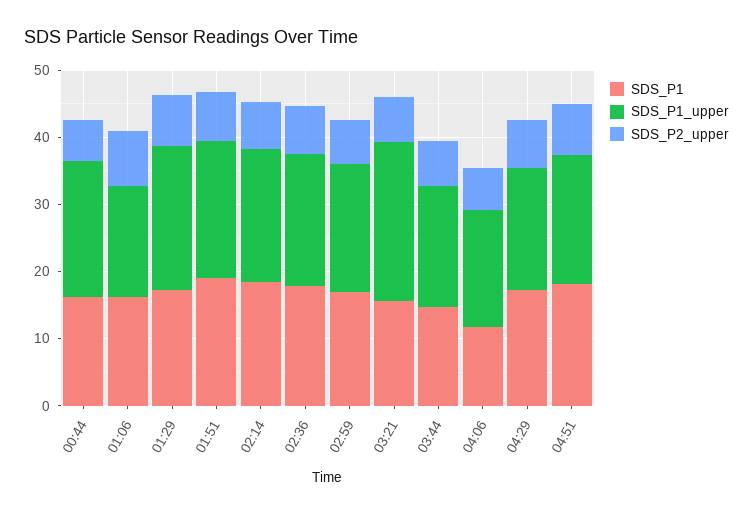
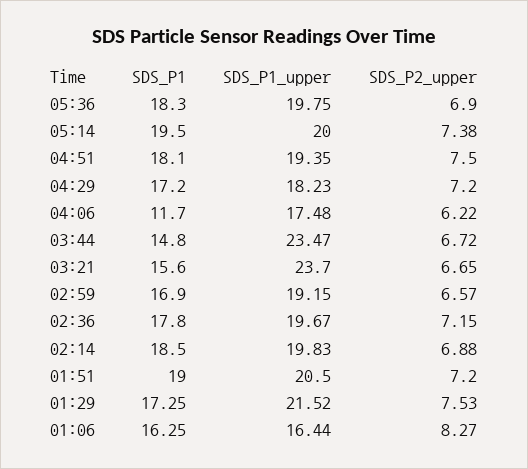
SDS_P1, 00:44: 16 -> none
SDS_P1_upper, 00:44: 20 -> none
SDS_P2_upper, 00:44: 6 -> none
SDS_P1_upper, 03:44: 18 -> 23.47
SDS_P1, 05:36: none -> 18.3
SDS_P1_upper, 05:36: none -> 19.75
SDS_P2_upper, 05:36: none -> 6.9
SDS_P1, 05:14: none -> 19.5
SDS_P1_upper, 05:14: none -> 20
SDS_P2_upper, 05:14: none -> 7.38

